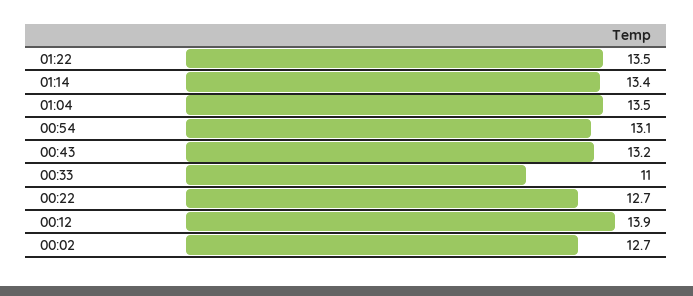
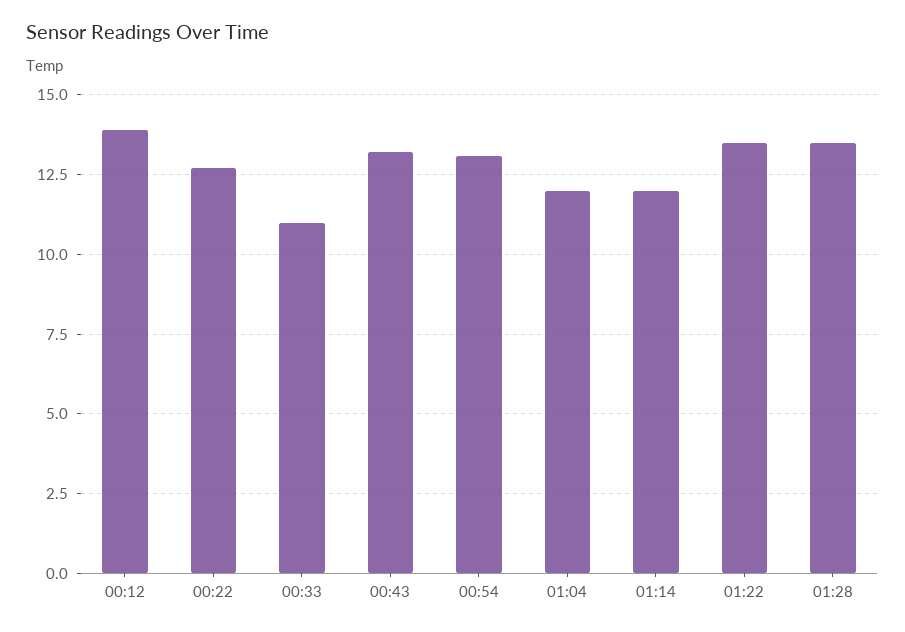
01:14: 13.4 -> 12
01:04: 13.5 -> 12
00:02: 12.7 -> none
01:28: none -> 13.5

